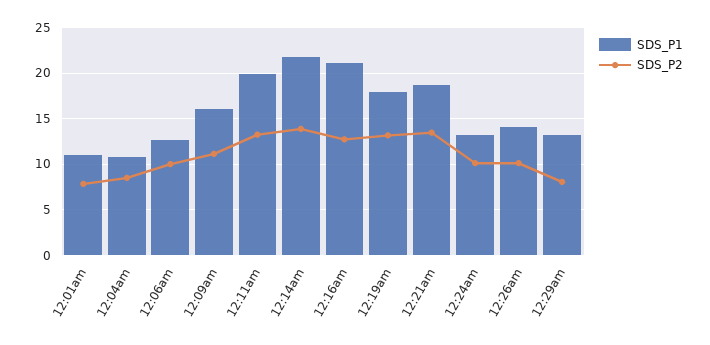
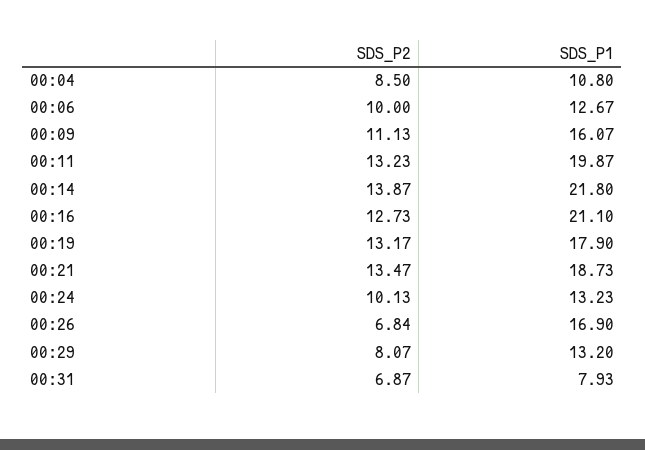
SDS_P1, 12:01am: 11 -> none
SDS_P2, 12:01am: 8 -> none
SDS_P1, 12:26am: 14 -> 16.9
SDS_P2, 12:26am: 10 -> 6.84
SDS_P2, 00:31: none -> 6.87
SDS_P1, 00:31: none -> 7.93

